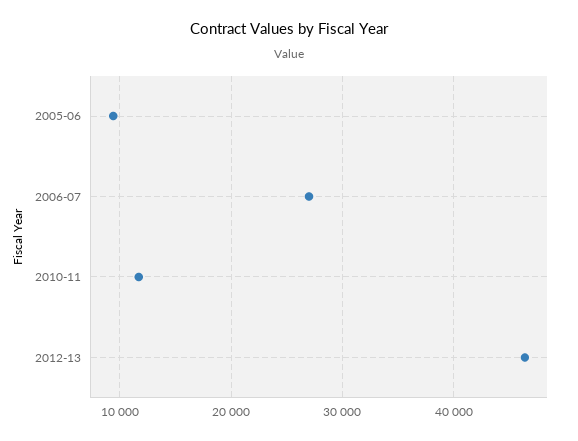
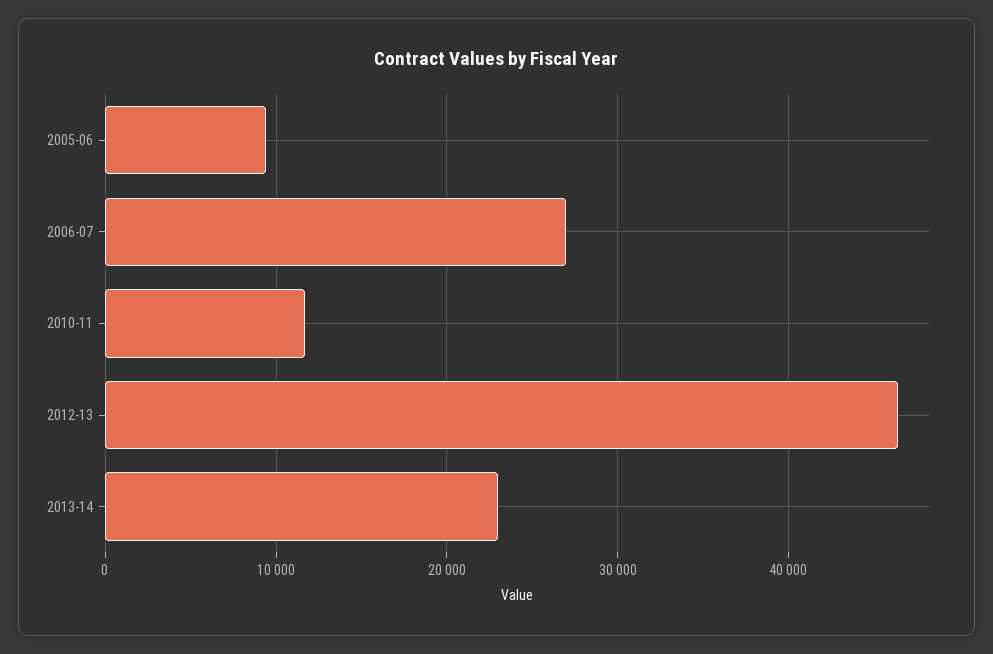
2013-14: none -> 23000

